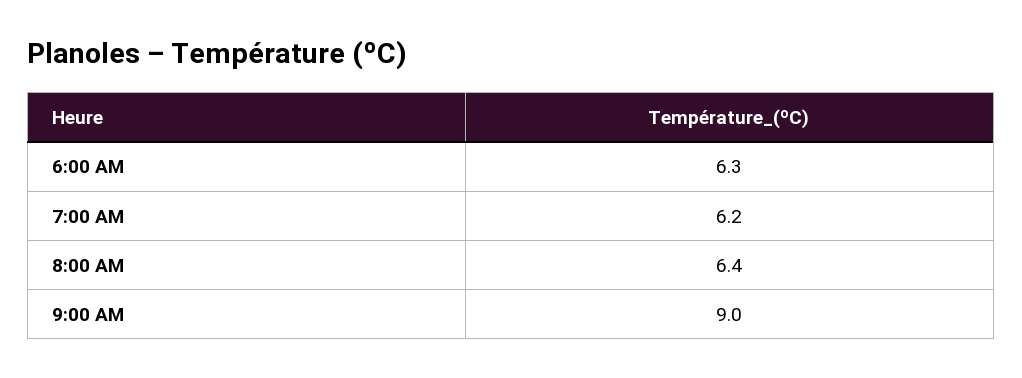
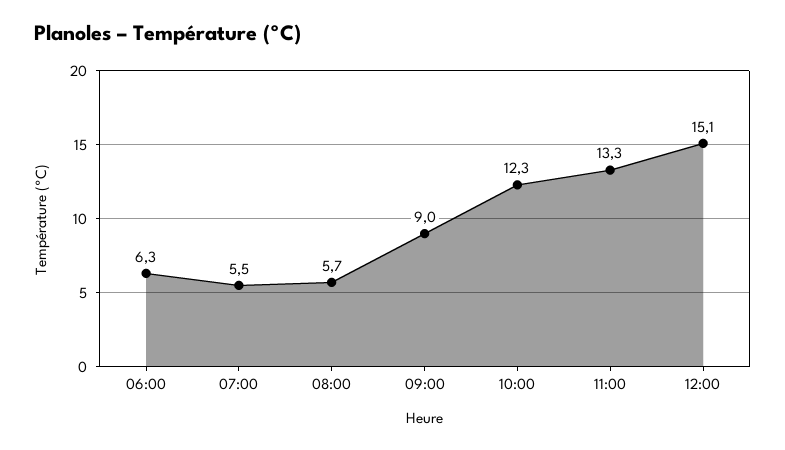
7:00 AM: 6.2 -> 5.5
8:00 AM: 6.4 -> 5.7
10:00: none -> 12.3
11:00: none -> 13.3
12:00: none -> 15.1

